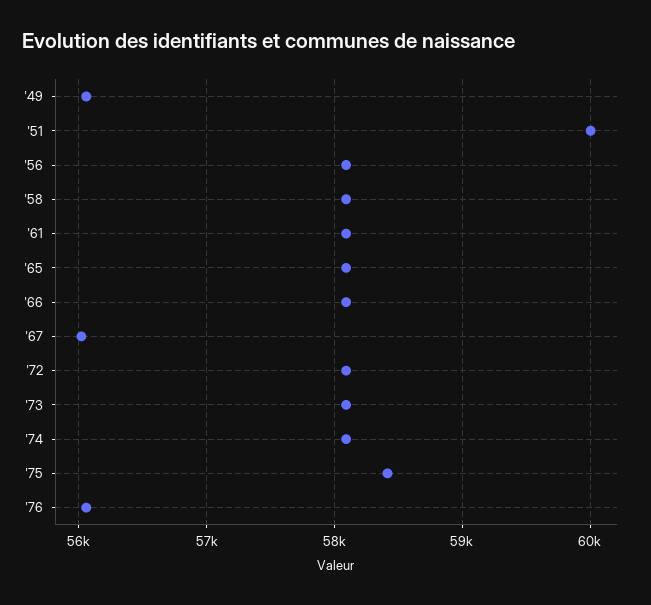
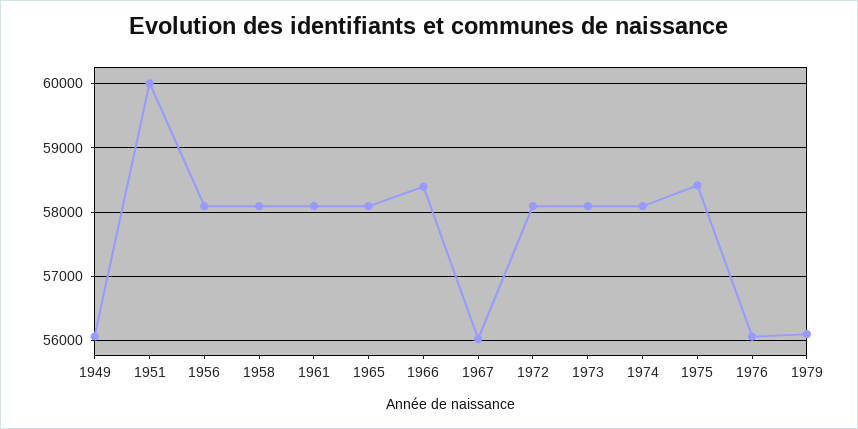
'66: 58100 -> 58400
1979: none -> 56100

